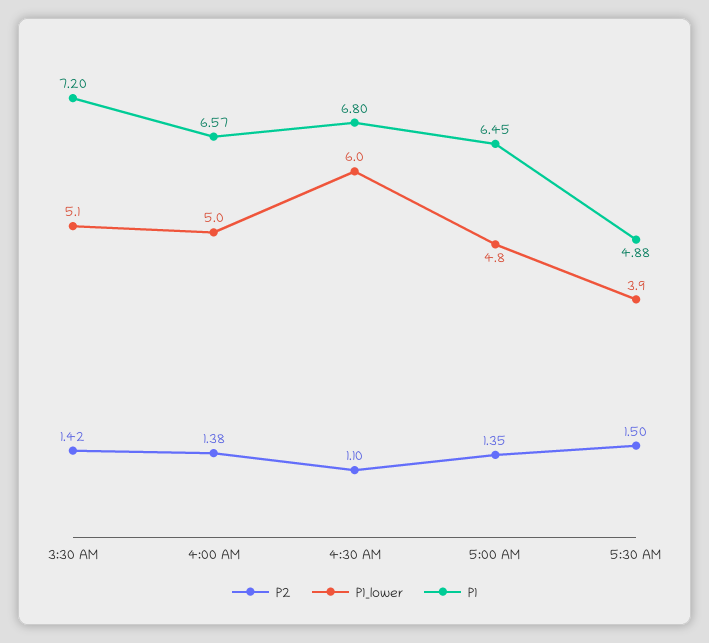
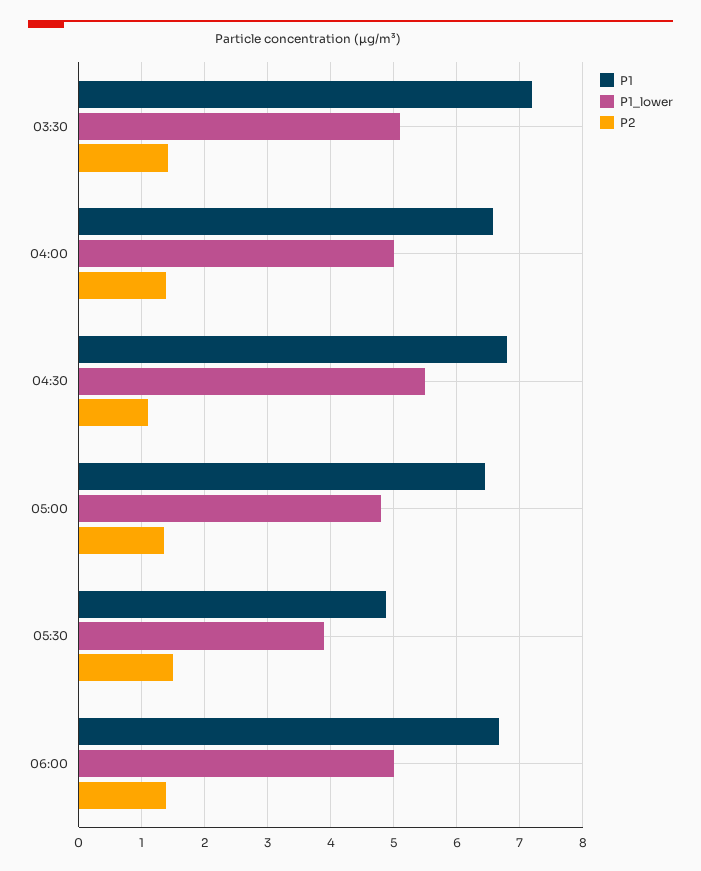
P1_lower, 4:30 AM: 6 -> 5.5
P1, 06:00: none -> 6.7
P1_lower, 06:00: none -> 5
P2, 06:00: none -> 1.4

